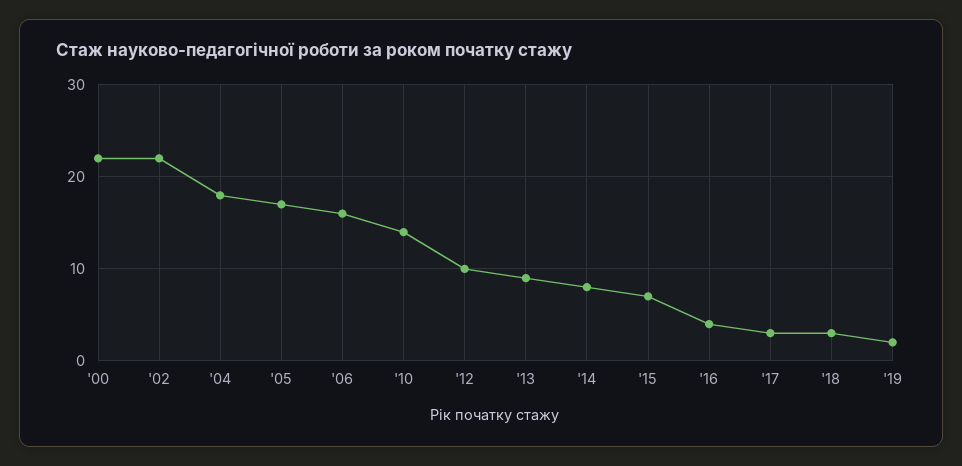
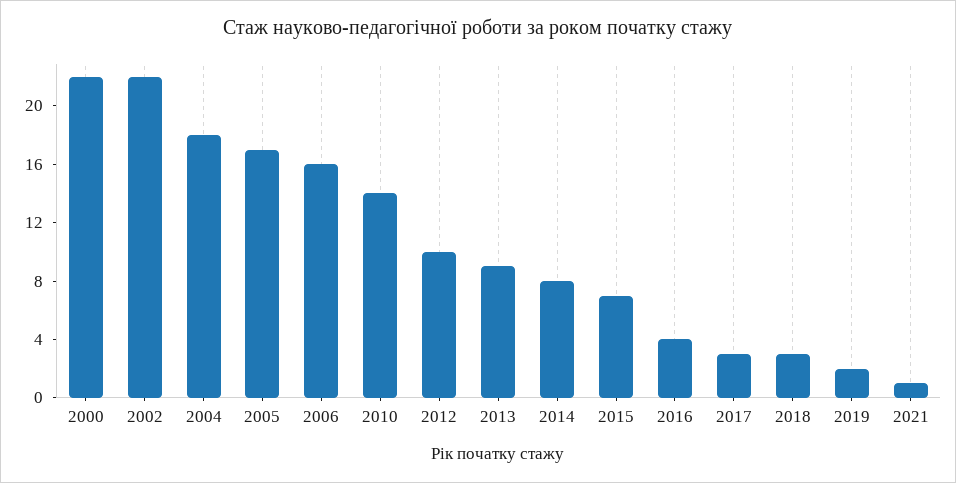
2021: none -> 1

